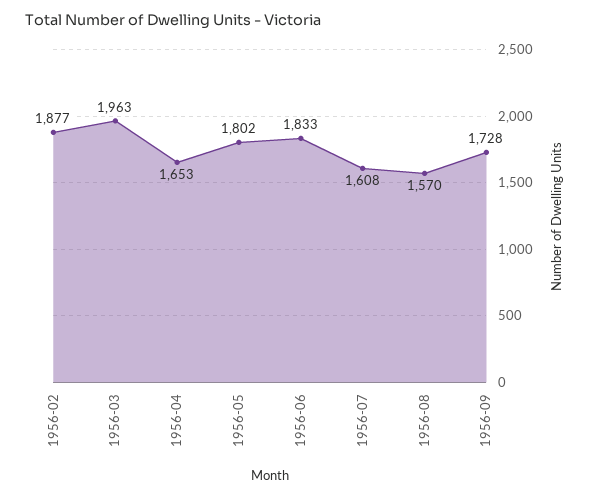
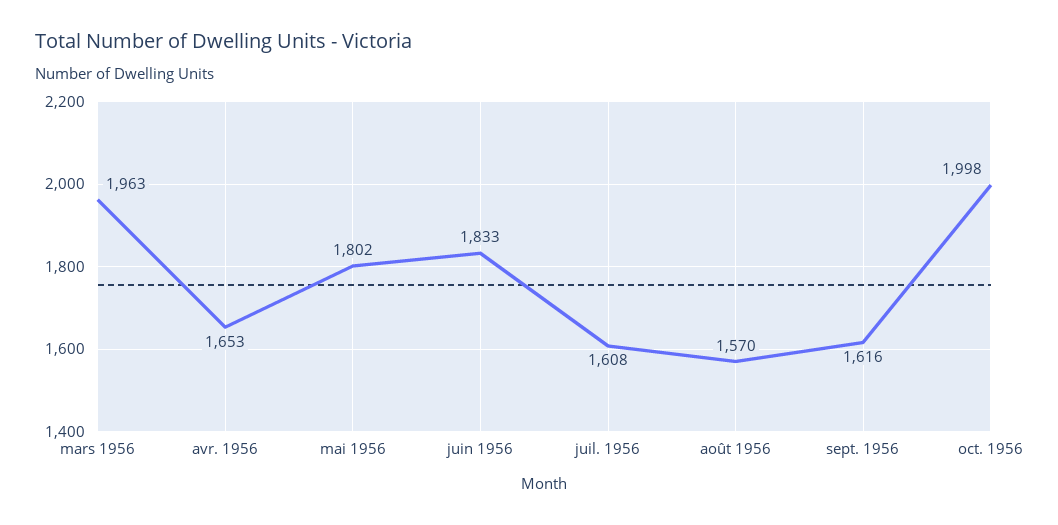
1956-02: 1877 -> none
1956-09: 1728 -> 1616
oct. 1956: none -> 1998

